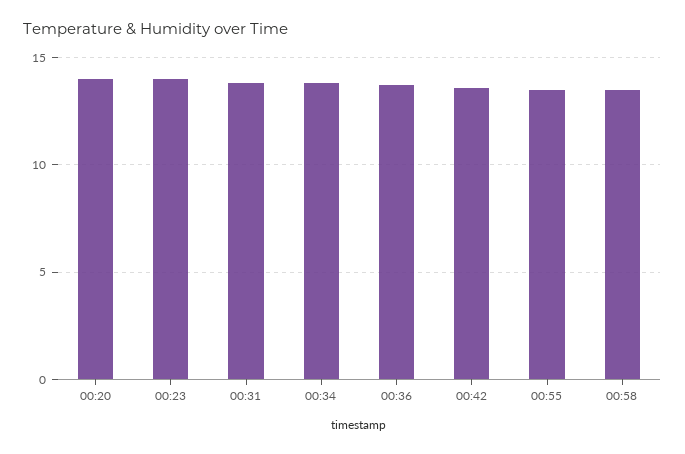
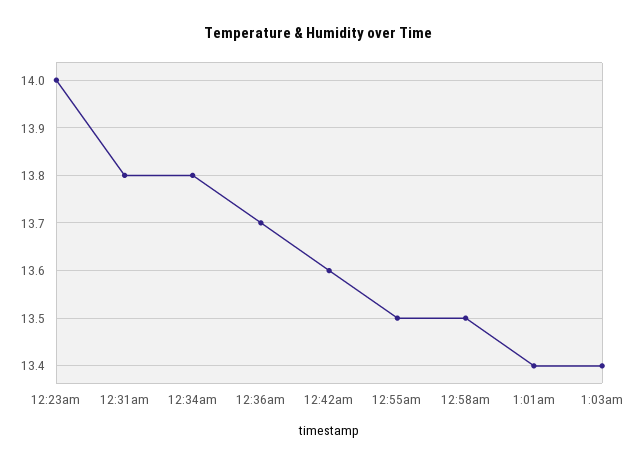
00:20: 14 -> none
1:01am: none -> 13.4
1:03am: none -> 13.4

